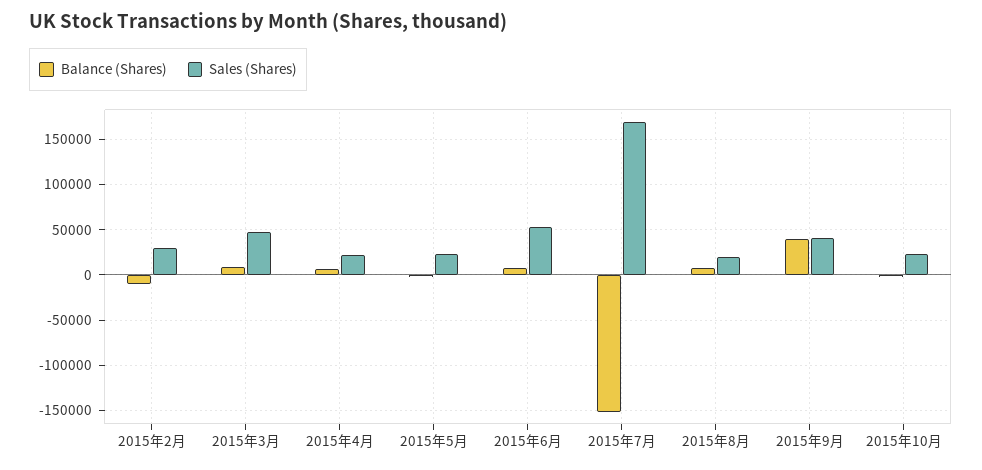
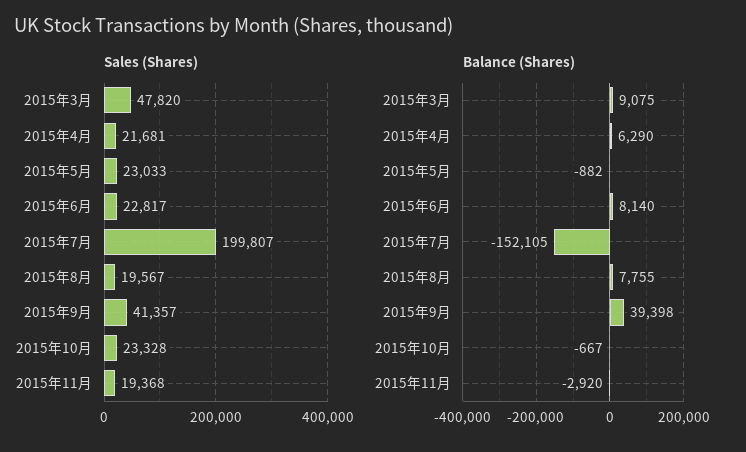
Balance (Shares), 2015年2月: -10000 -> none
Sales (Shares), 2015年2月: 30000 -> none
Sales (Shares), 2015年6月: 50000 -> 22817
Sales (Shares), 2015年7月: 170000 -> 199807
Sales (Shares), 2015年11月: none -> 19368
Balance (Shares), 2015年11月: none -> -2920

